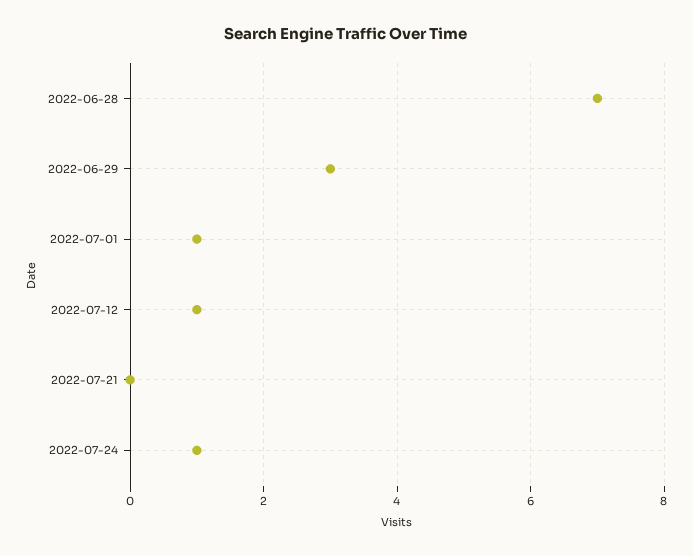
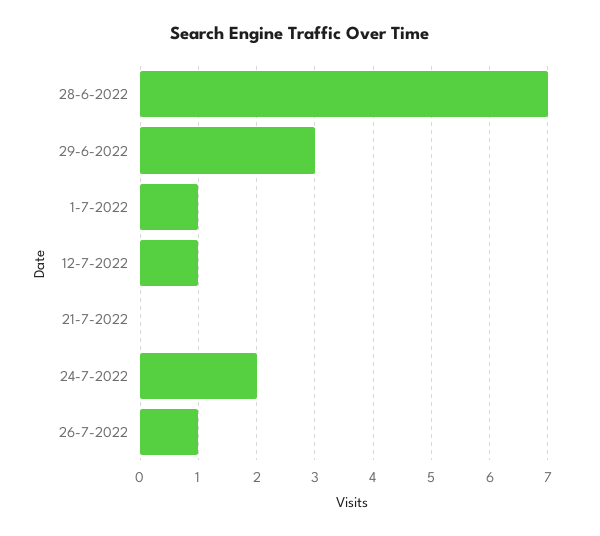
2022-07-24: 1 -> 2
26-7-2022: none -> 1

